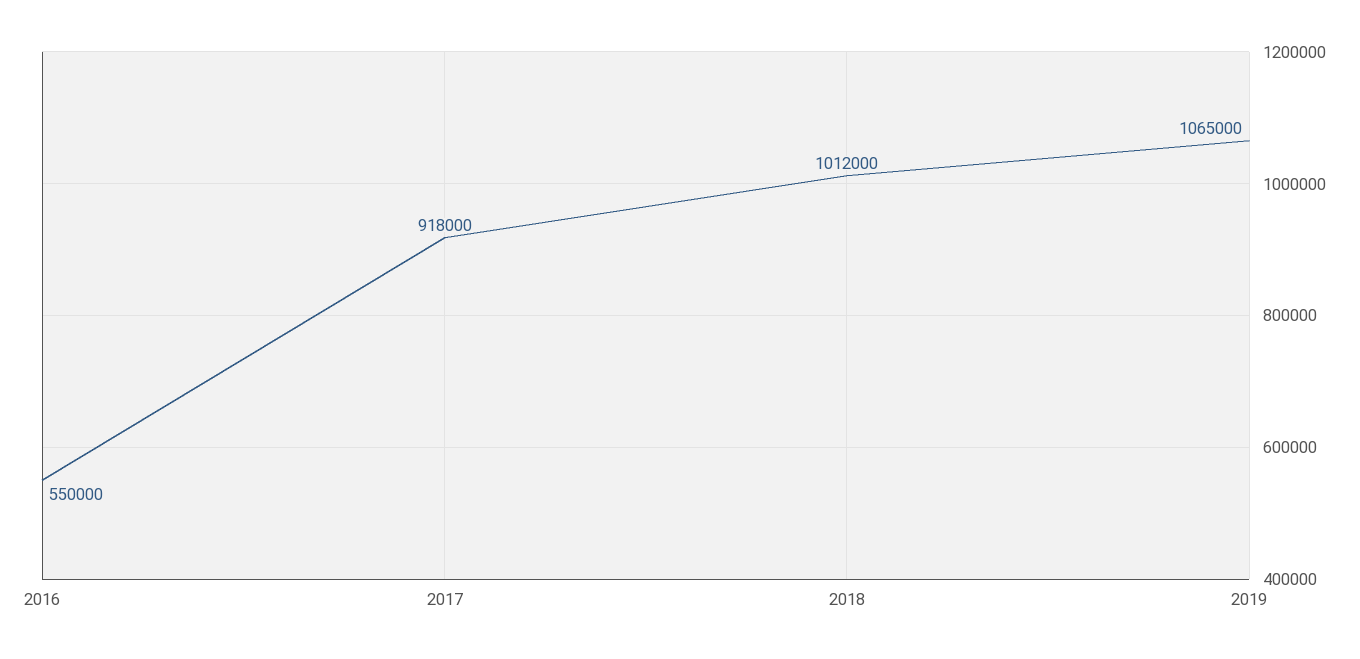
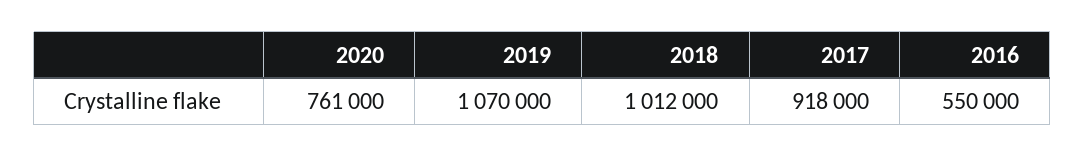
2019: 1065000 -> 1070000
2020: none -> 761000

